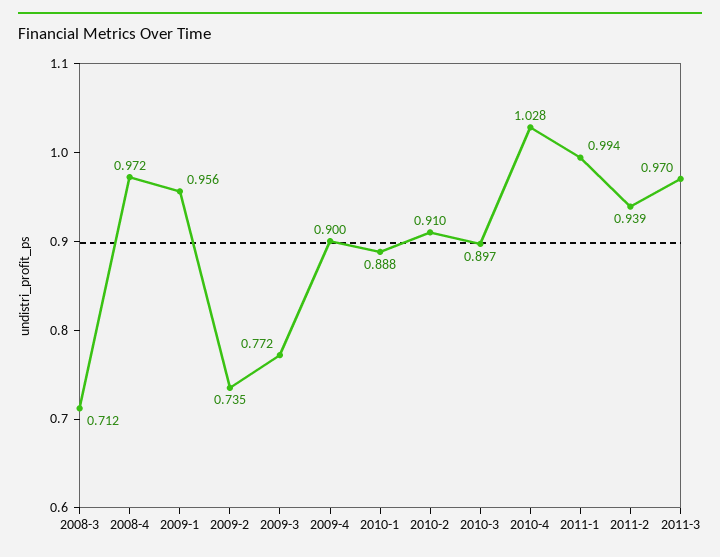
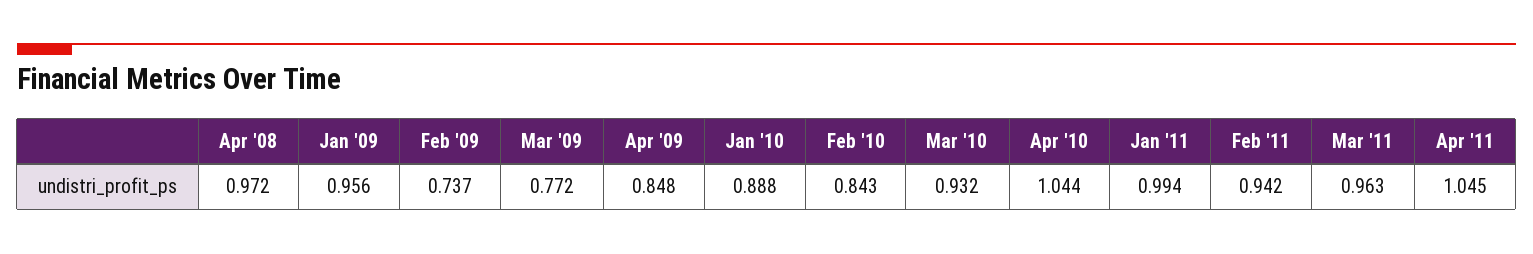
2008-3: 0.712 -> none
2009-2: 0.735 -> 0.737
2009-4: 0.9 -> 0.848
2010-2: 0.91 -> 0.843
2010-3: 0.897 -> 0.932
2010-4: 1.028 -> 1.044
2011-2: 0.939 -> 0.942
2011-3: 0.97 -> 0.963
Apr '11: none -> 1.045

